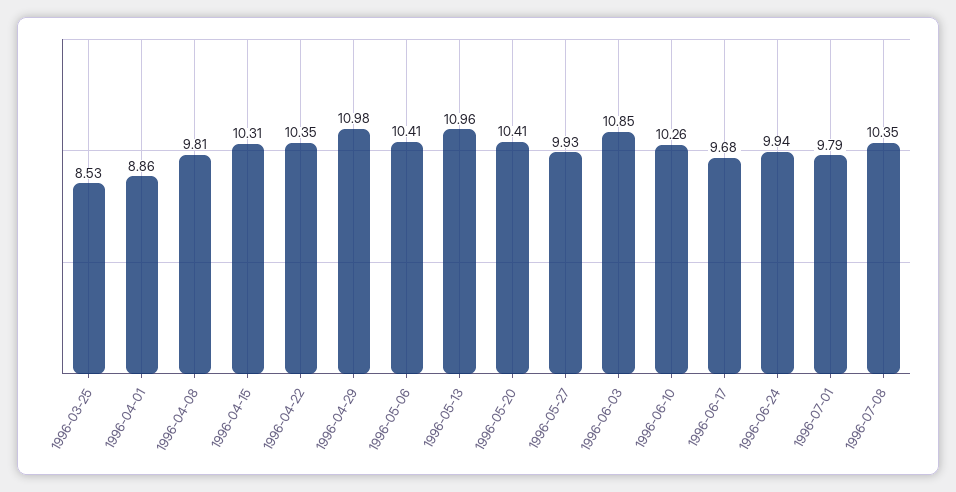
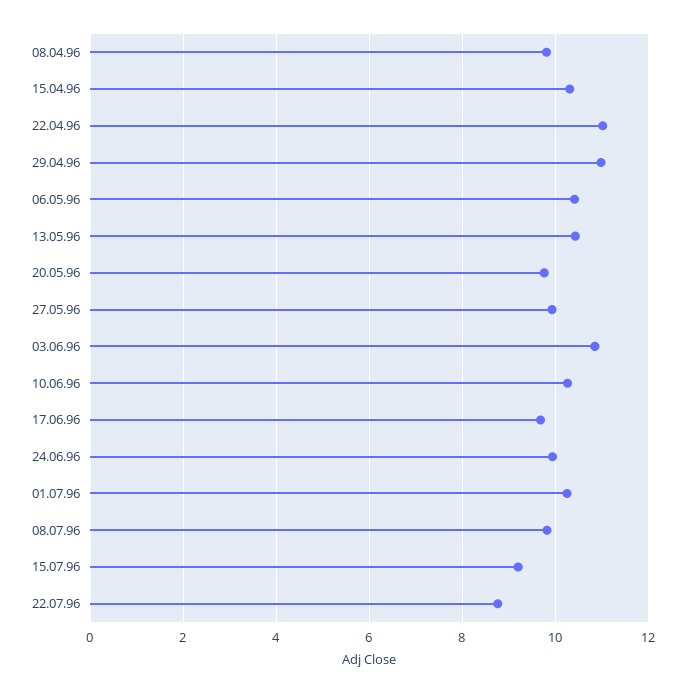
1996-03-25: 8.53 -> none
1996-04-01: 8.86 -> none
1996-04-22: 10.35 -> 11
1996-05-13: 10.96 -> 10.4
1996-05-20: 10.41 -> 9.8
1996-07-01: 9.79 -> 10.2
1996-07-08: 10.35 -> 9.8
15.07.96: none -> 9.2
22.07.96: none -> 8.8

